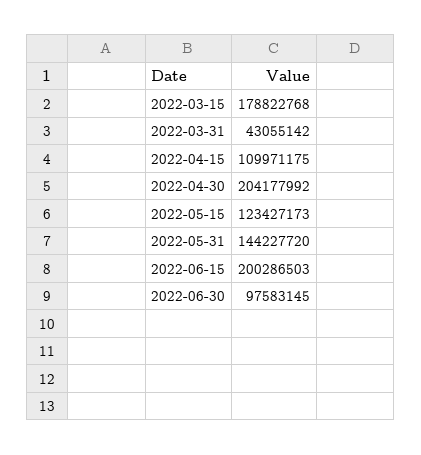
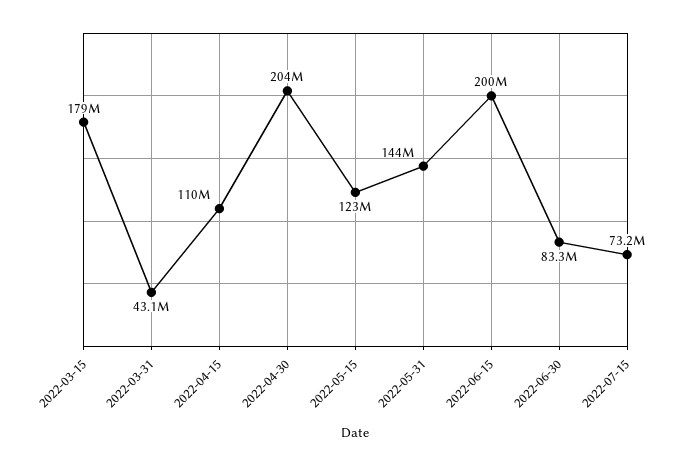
2022-06-30: 97583145 -> 83300000
2022-07-15: none -> 73200000

